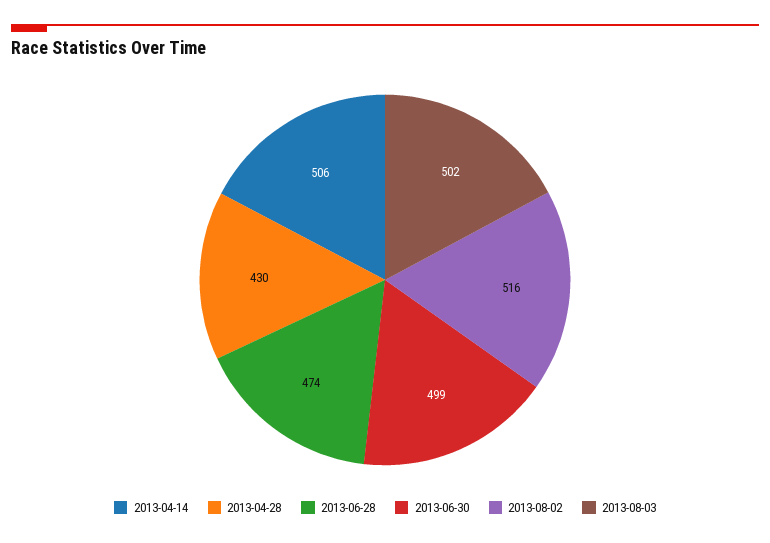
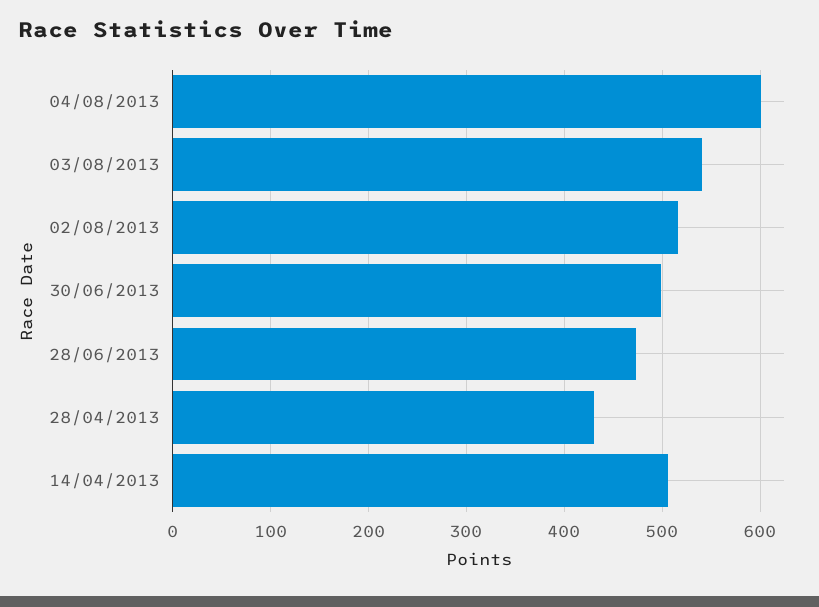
2013-08-03: 502 -> 540
04/08/2013: none -> 600

